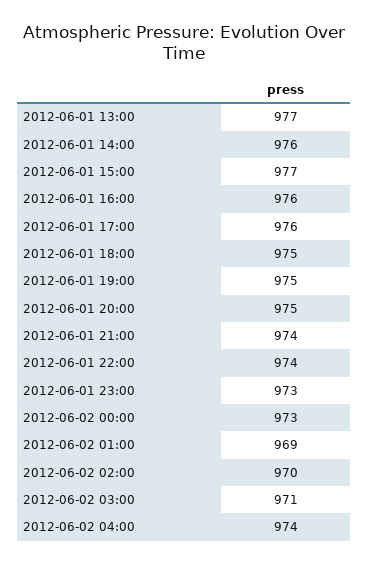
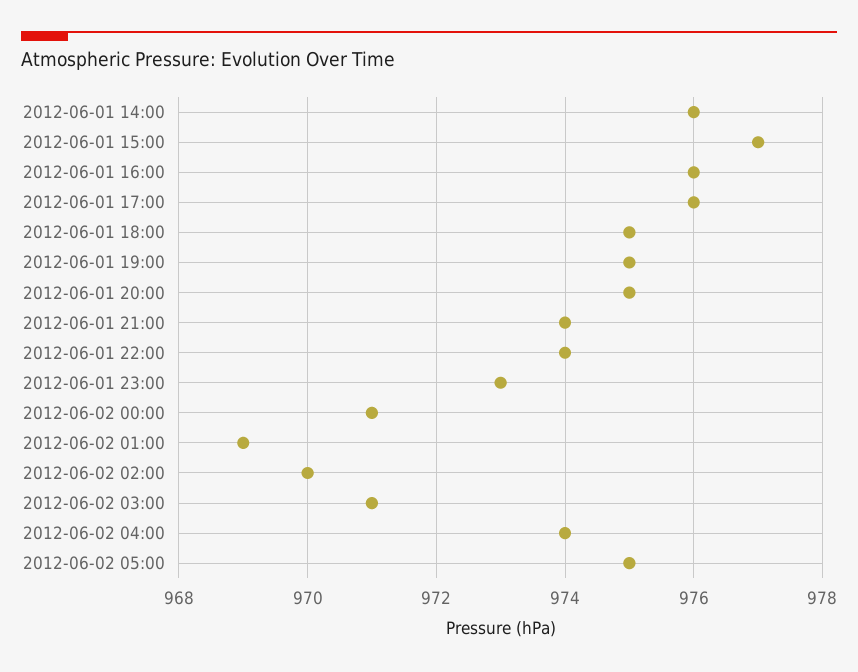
2012-06-01 13:00: 977 -> none
2012-06-02 00:00: 973 -> 971
2012-06-02 05:00: none -> 975

